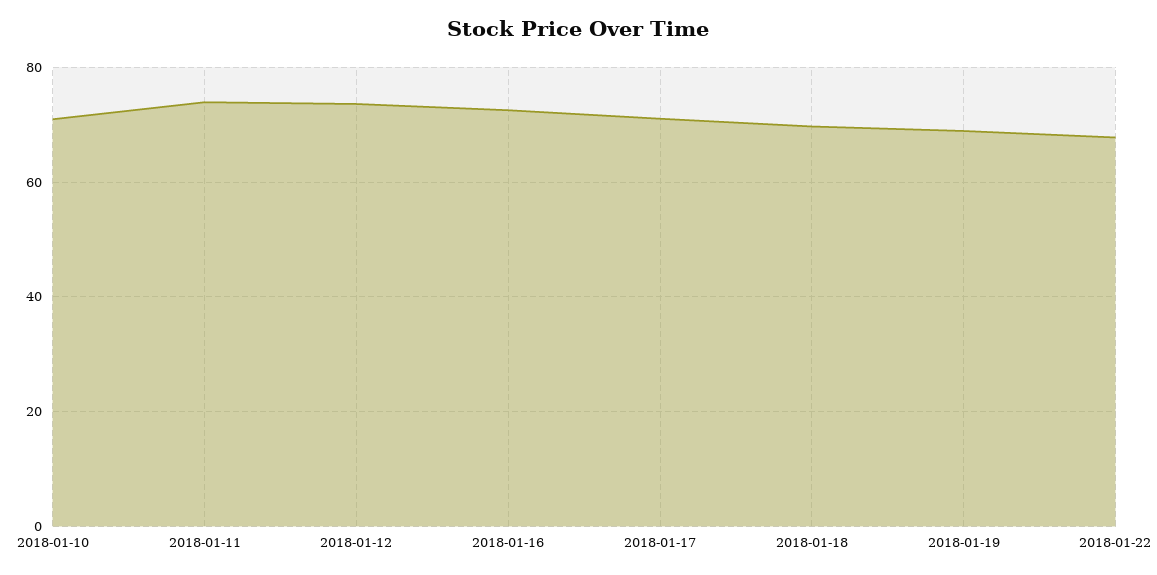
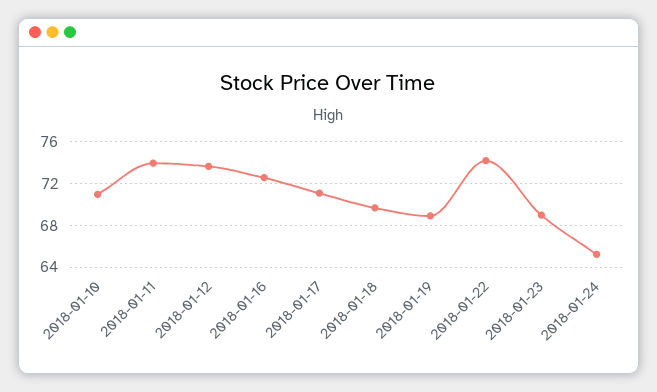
2018-01-22: 68 -> 74
2018-01-23: none -> 69
2018-01-24: none -> 65

